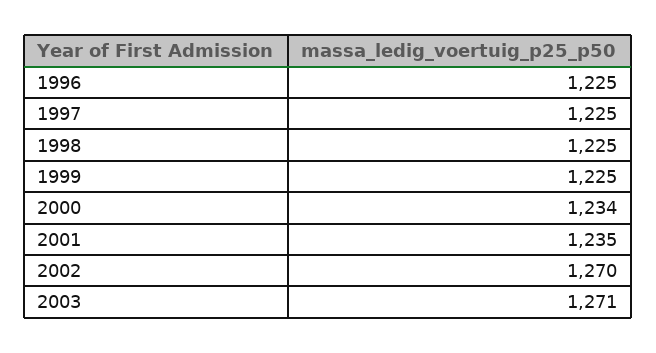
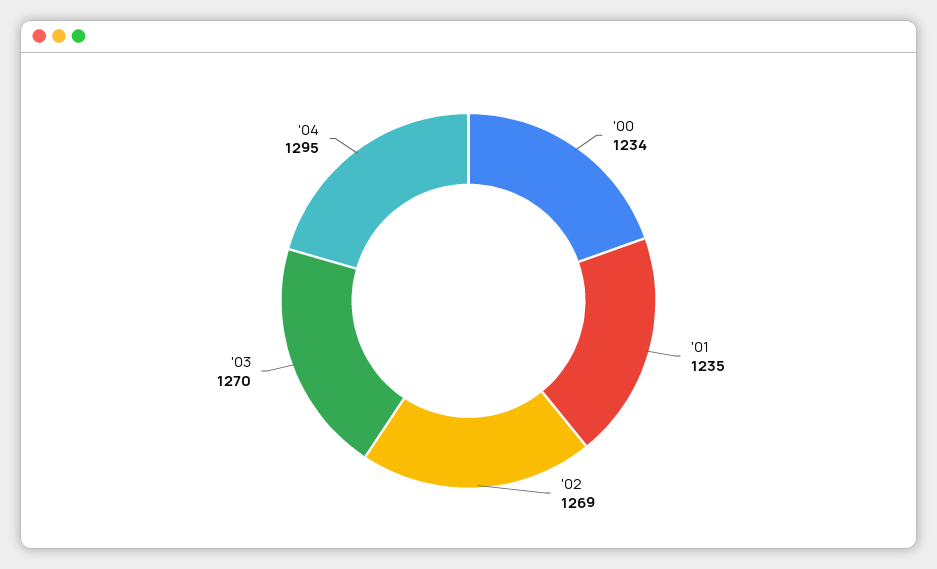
1996: 1225 -> none
1997: 1225 -> none
1998: 1225 -> none
1999: 1225 -> none
2002: 1270 -> 1269
2003: 1271 -> 1270
'04: none -> 1295

